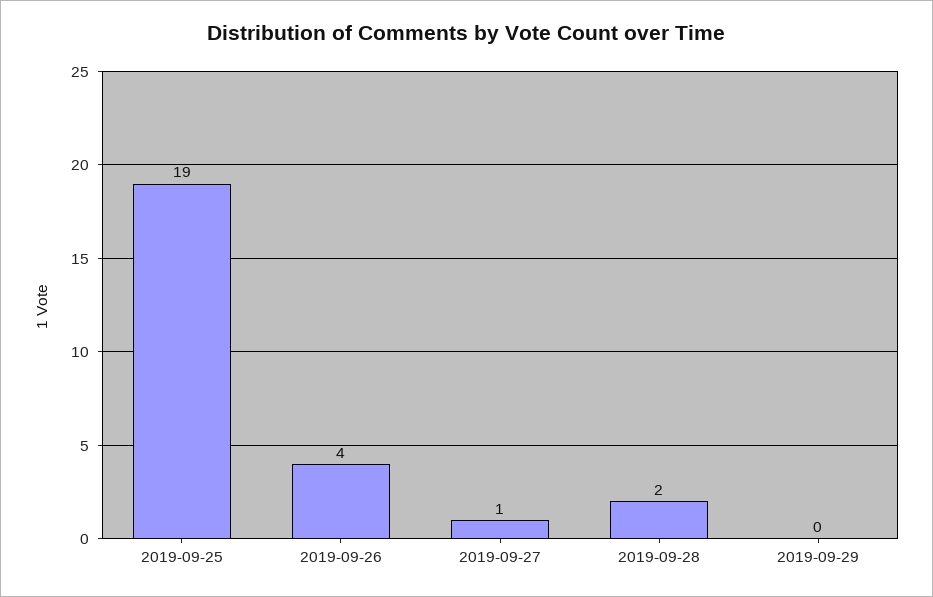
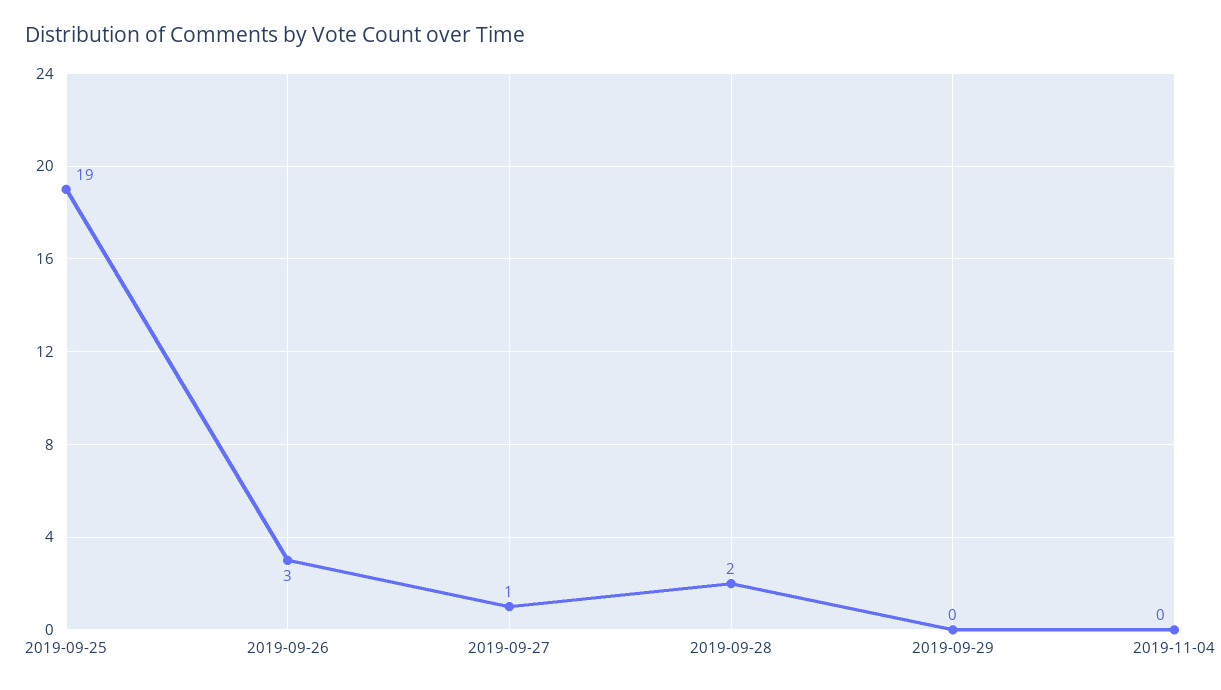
2019-09-26: 4 -> 3
2019-11-04: none -> 0

